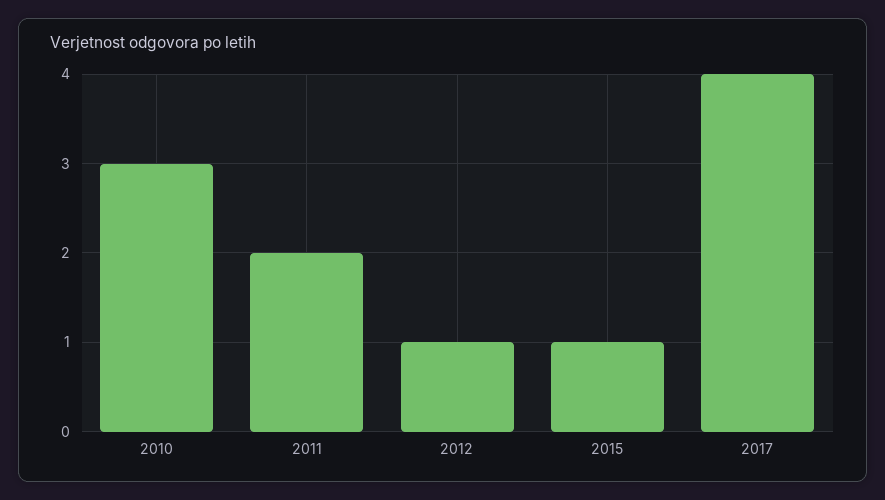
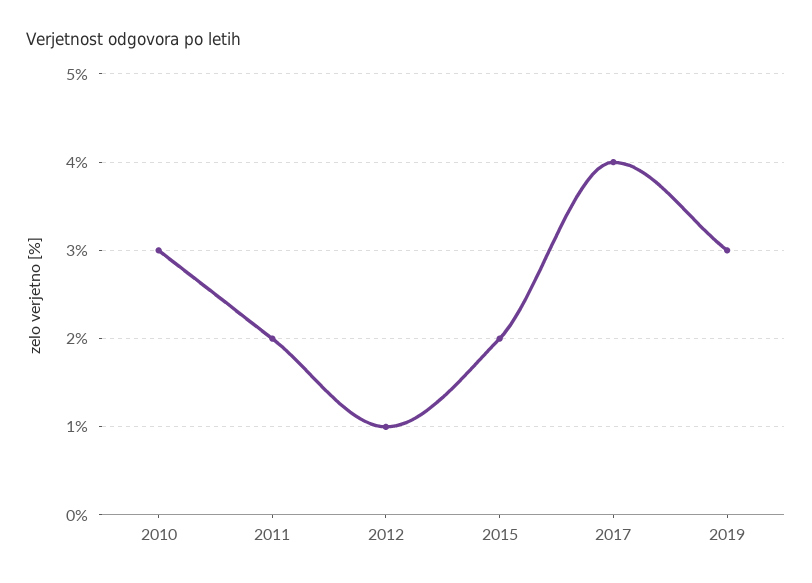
2015: 1 -> 2
2019: none -> 3

